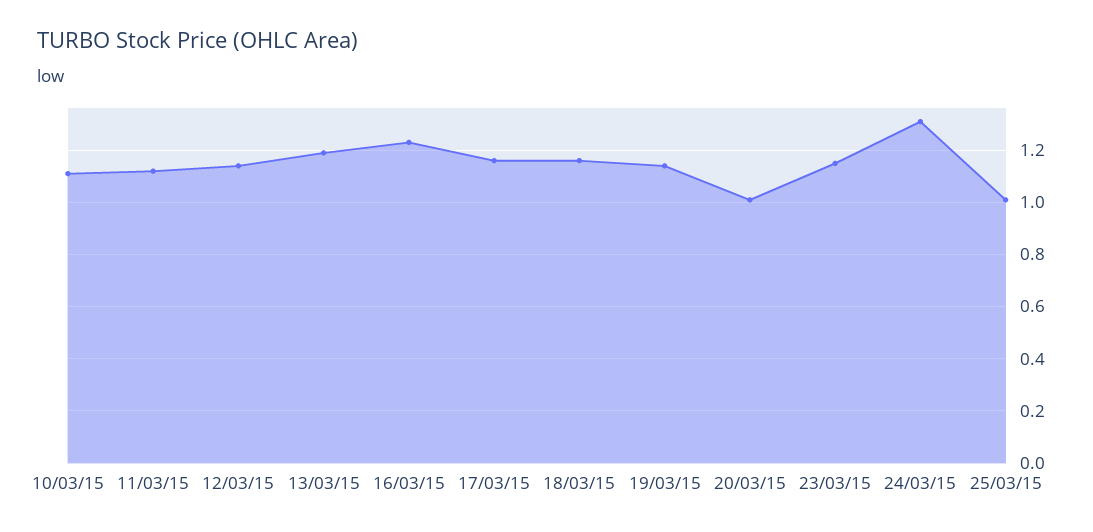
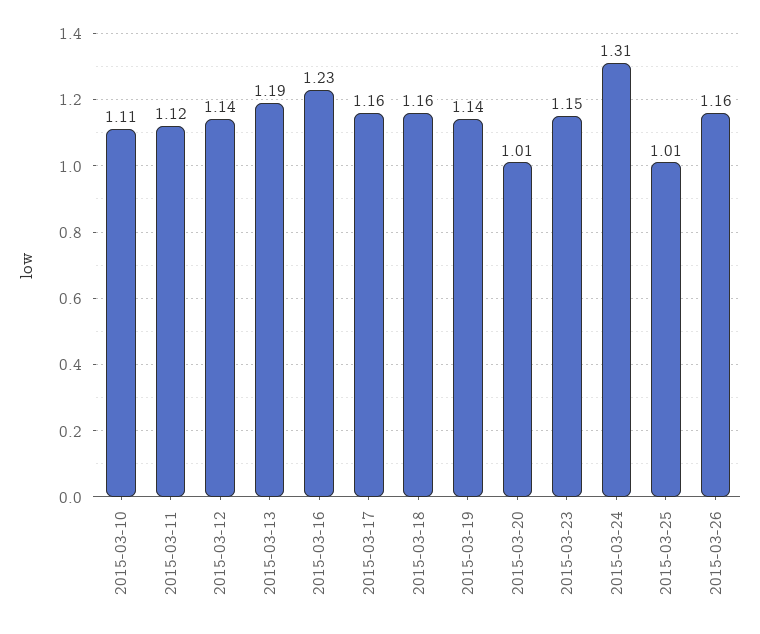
2015-03-26: none -> 1.16

